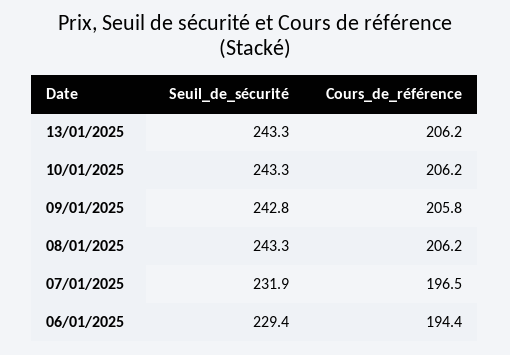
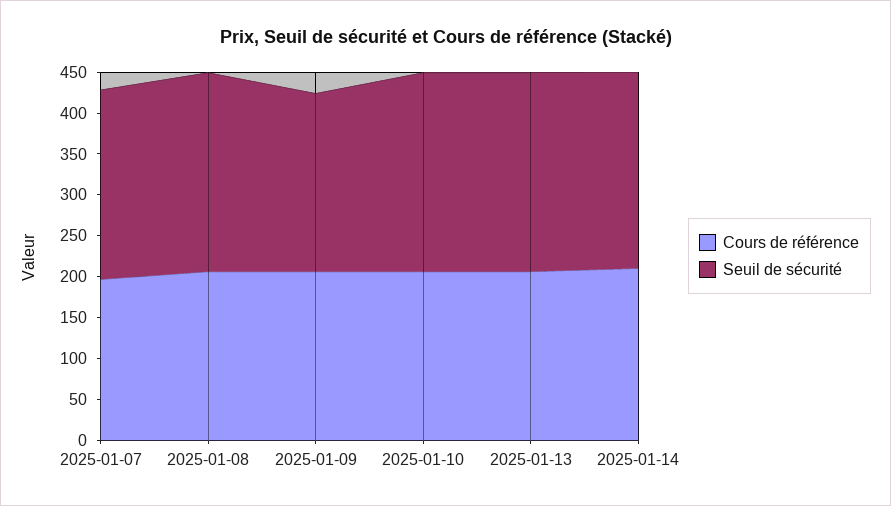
Seuil_de_sécurité, 09/01/2025: 242.8 -> 220
Seuil_de_sécurité, 06/01/2025: 229.4 -> none
Cours_de_référence, 06/01/2025: 194.4 -> none
Cours_de_référence, 2025-01-14: none -> 210
Seuil_de_sécurité, 2025-01-14: none -> 240

